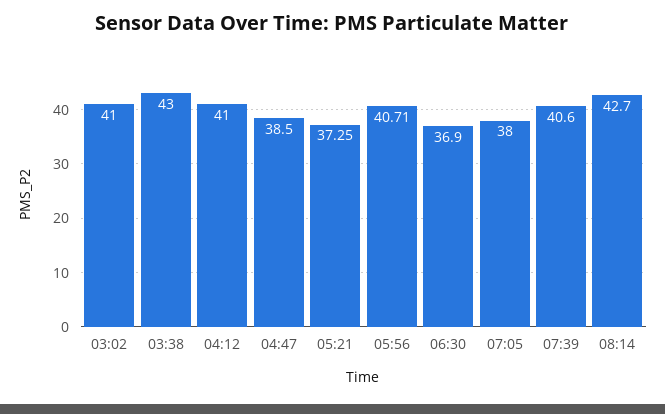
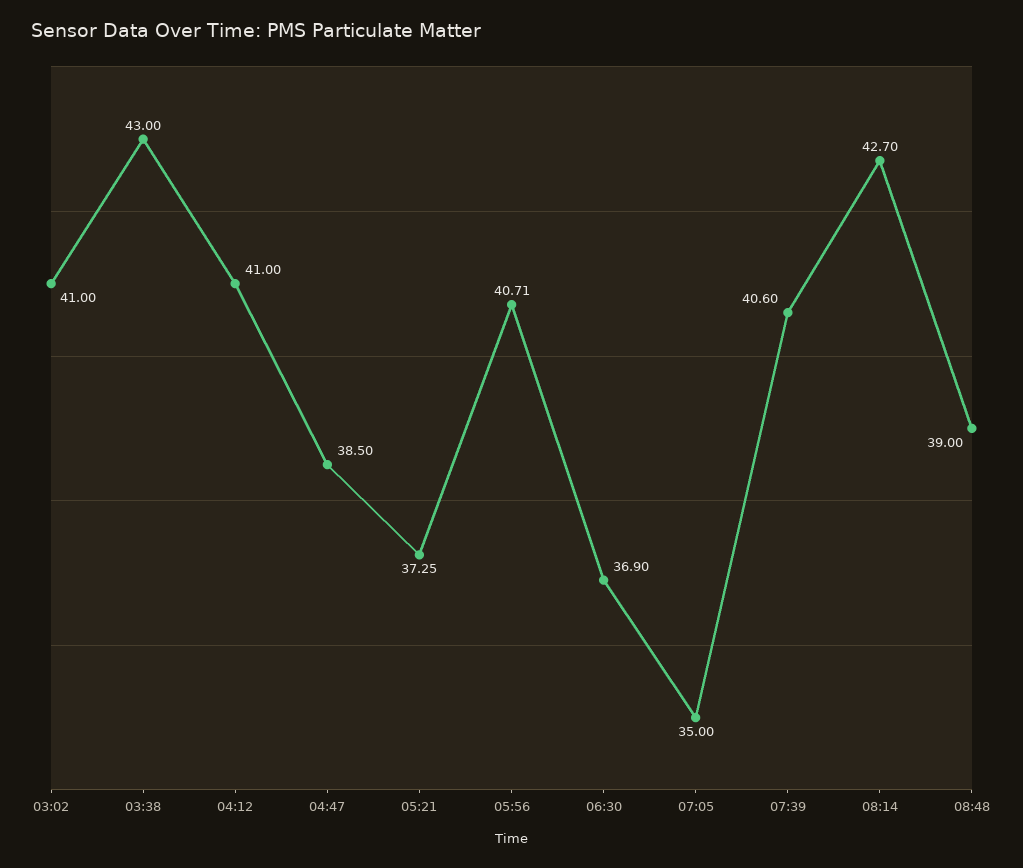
07:05: 38 -> 35
08:48: none -> 39

